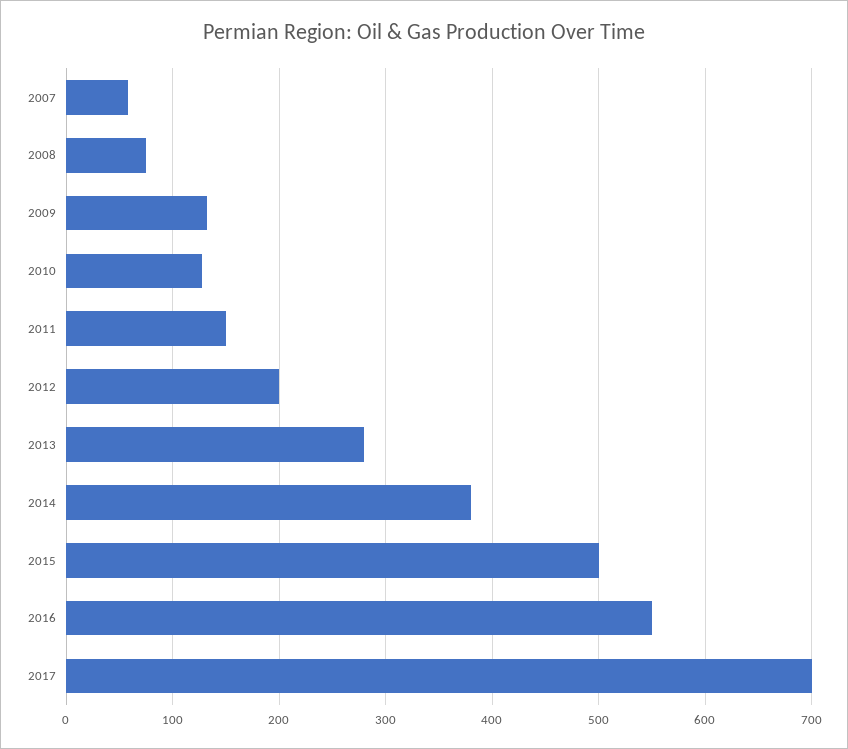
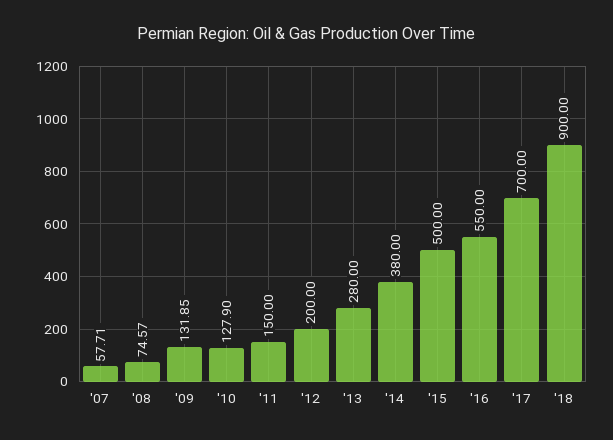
'18: none -> 900

